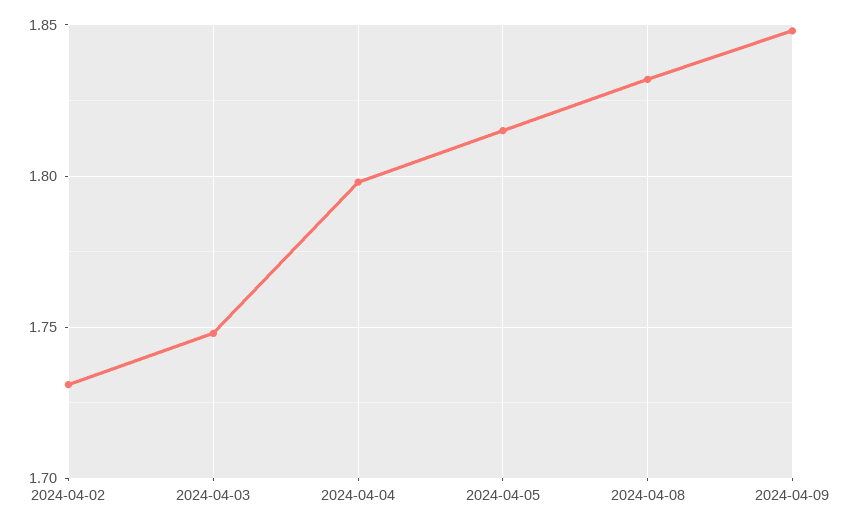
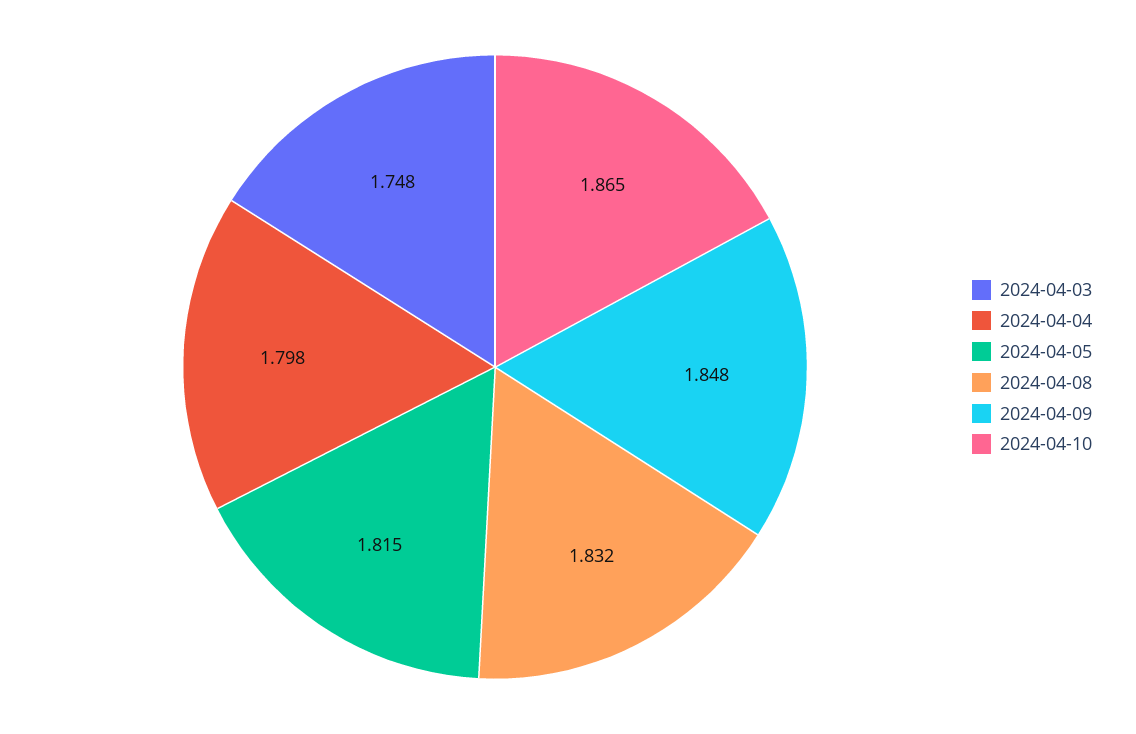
2024-04-02: 1.73 -> none
2024-04-10: none -> 1.865

